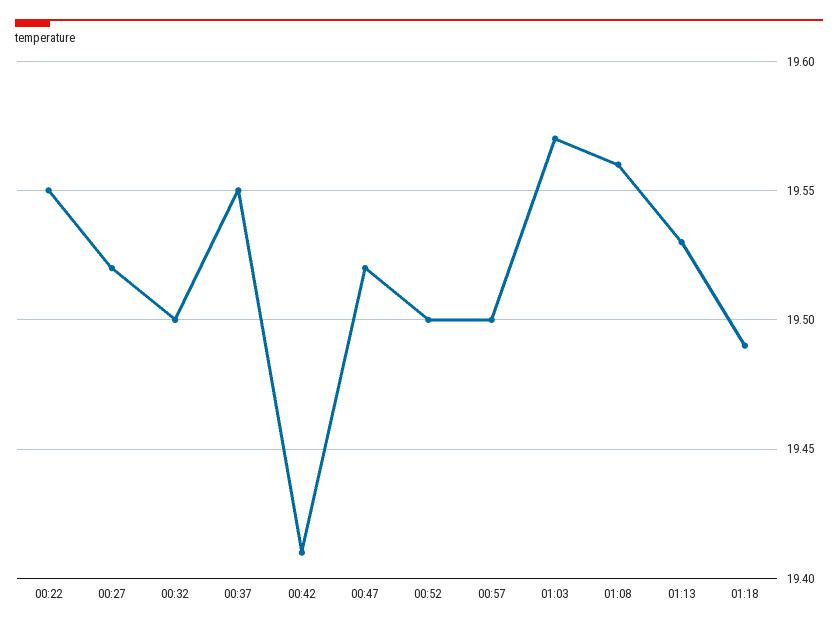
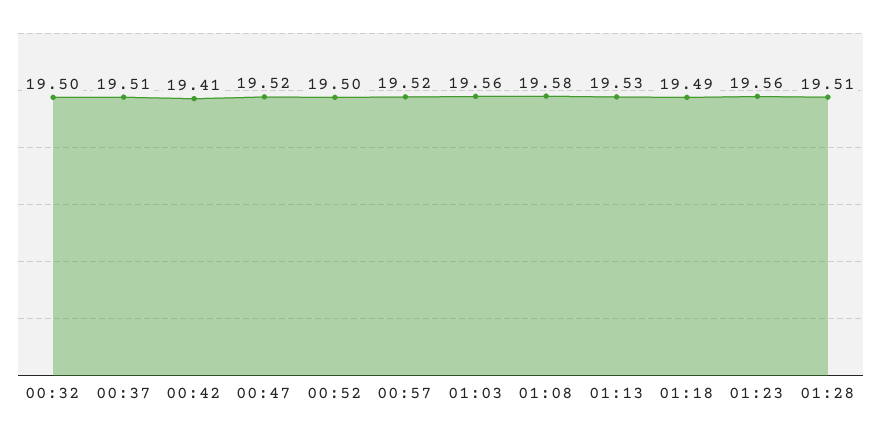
00:22: 19.55 -> none
00:27: 19.52 -> none
00:37: 19.55 -> 19.51
00:57: 19.5 -> 19.52
01:03: 19.57 -> 19.56
01:08: 19.56 -> 19.58
01:23: none -> 19.56
01:28: none -> 19.51

